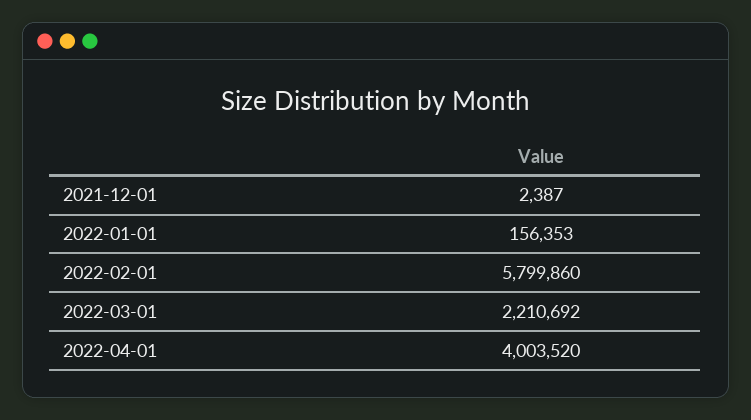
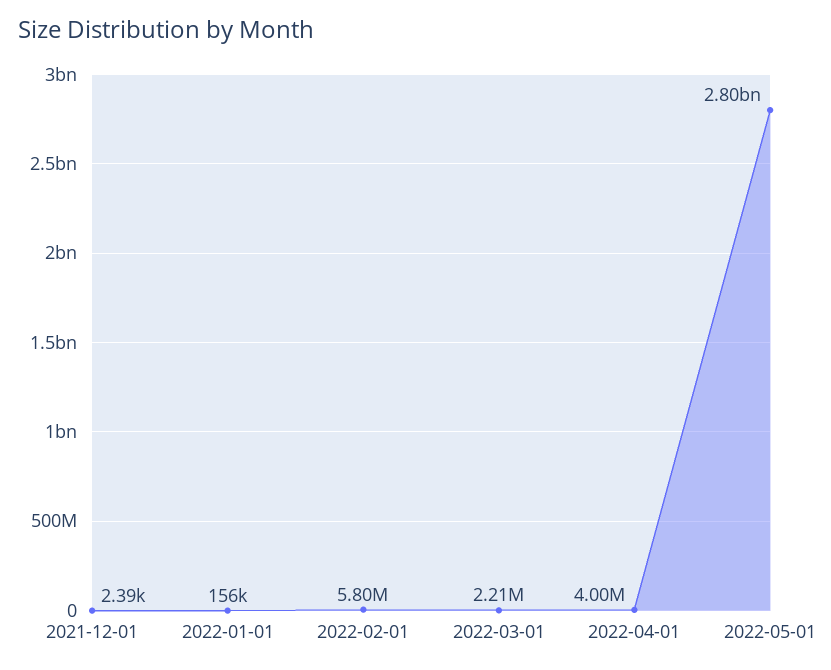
2022-05-01: none -> 2800000000

